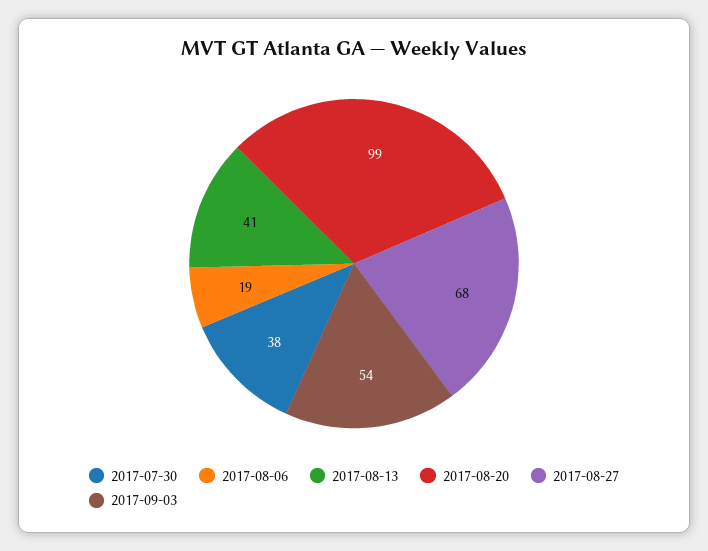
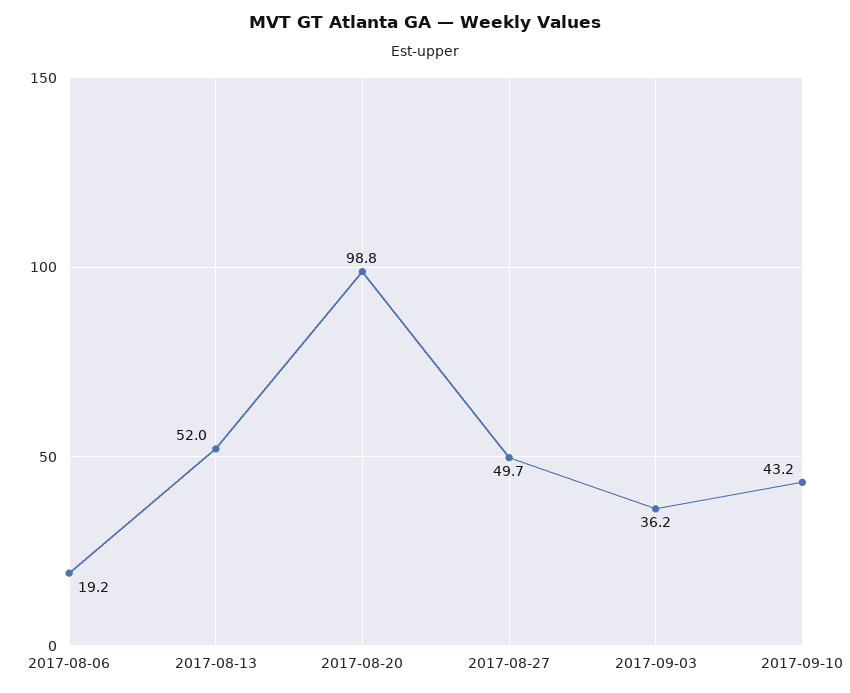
2017-07-30: 38 -> none
2017-08-13: 41 -> 52
2017-08-27: 68 -> 49.7
2017-09-03: 54 -> 36.2
2017-09-10: none -> 43.2

